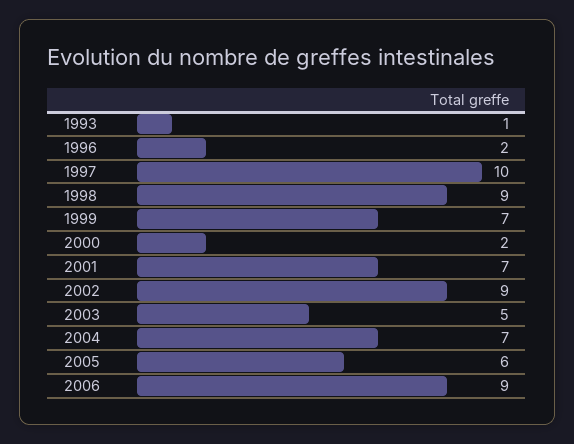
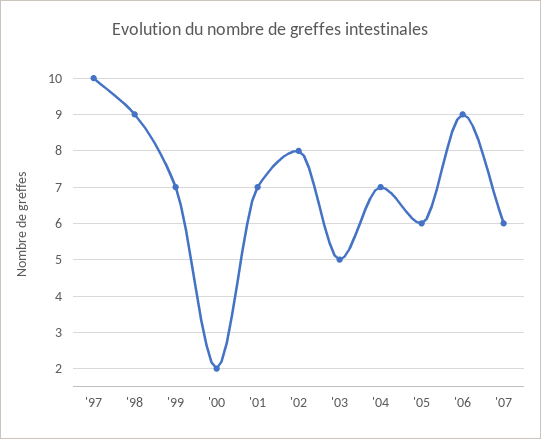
1993: 1 -> none
1996: 2 -> none
2002: 9 -> 8
'07: none -> 6

